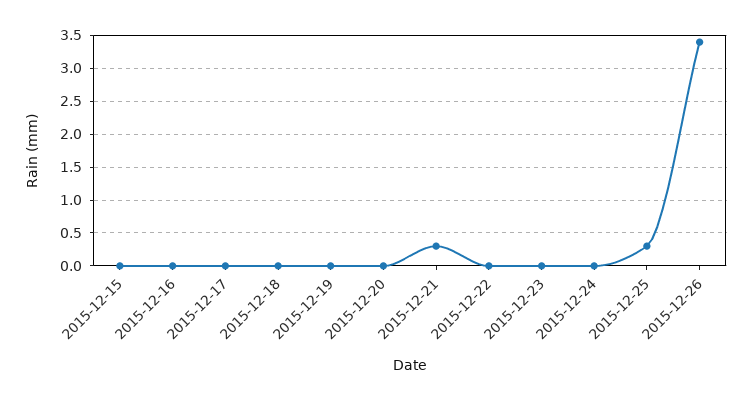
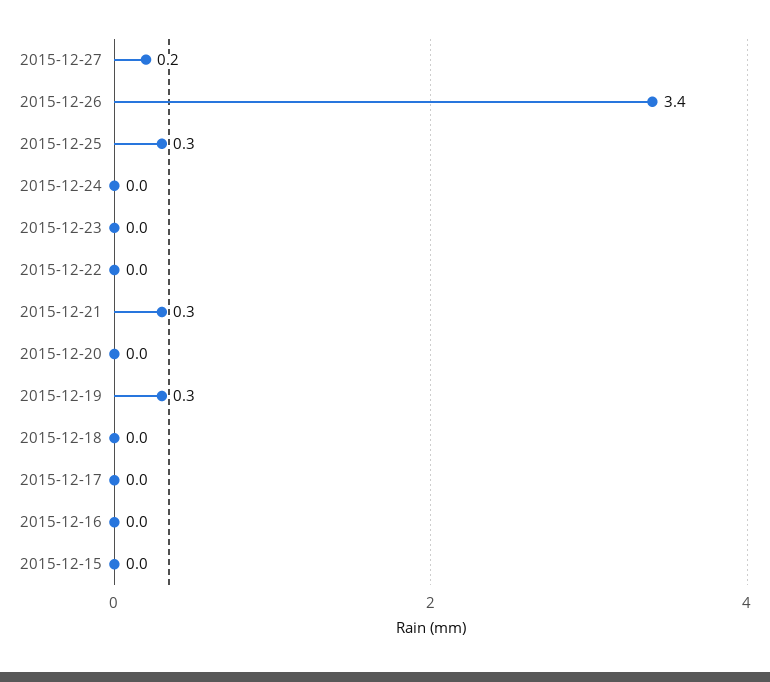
2015-12-19: 0 -> 0.3
2015-12-27: none -> 0.2

